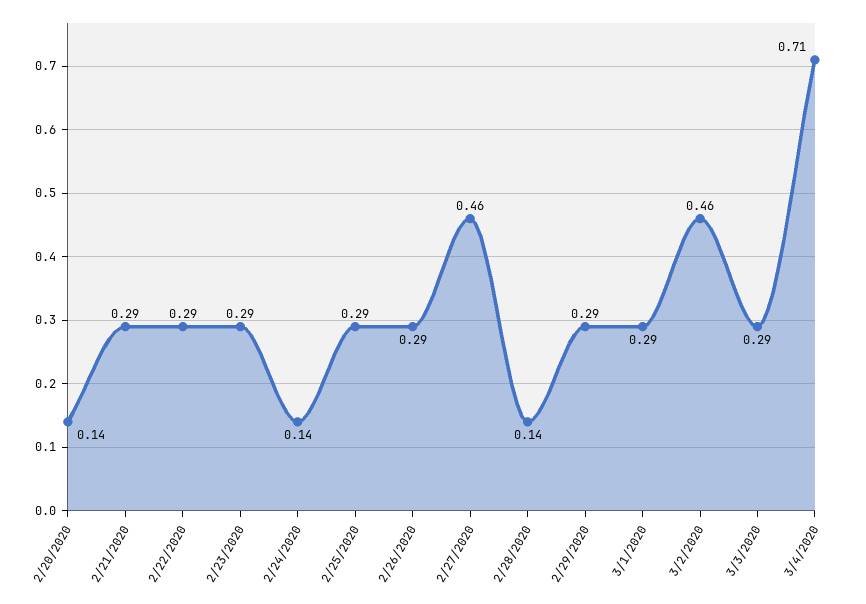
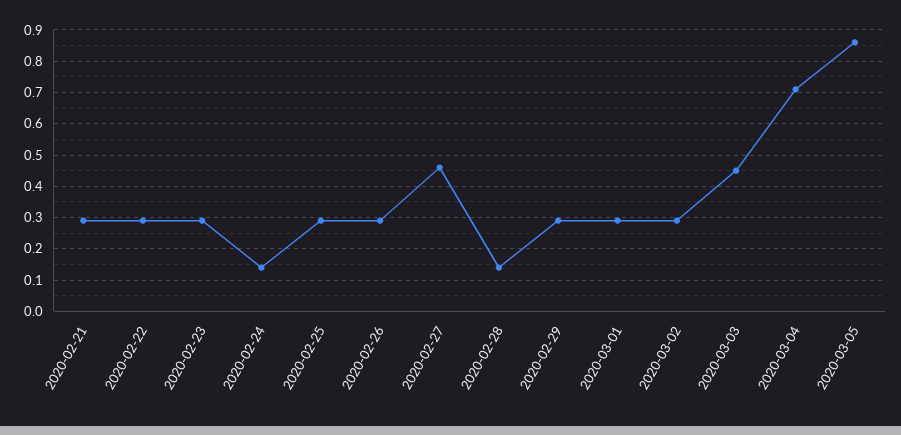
2/20/2020: 0.14 -> none
3/2/2020: 0.46 -> 0.3
3/3/2020: 0.29 -> 0.45
2020-03-05: none -> 0.85

